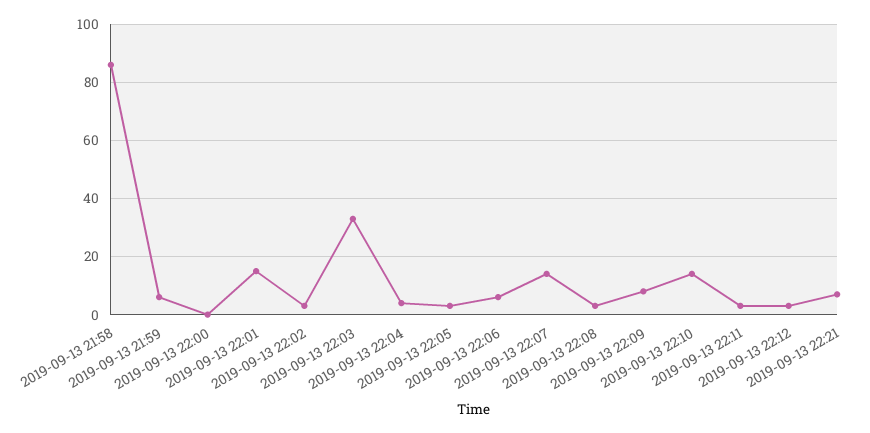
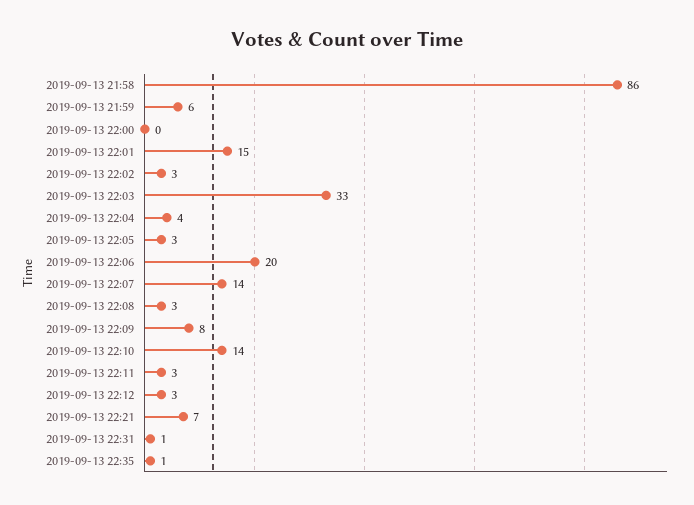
2019-09-13 22:06: 5 -> 20
2019-09-13 22:31: none -> 1
2019-09-13 22:35: none -> 1

